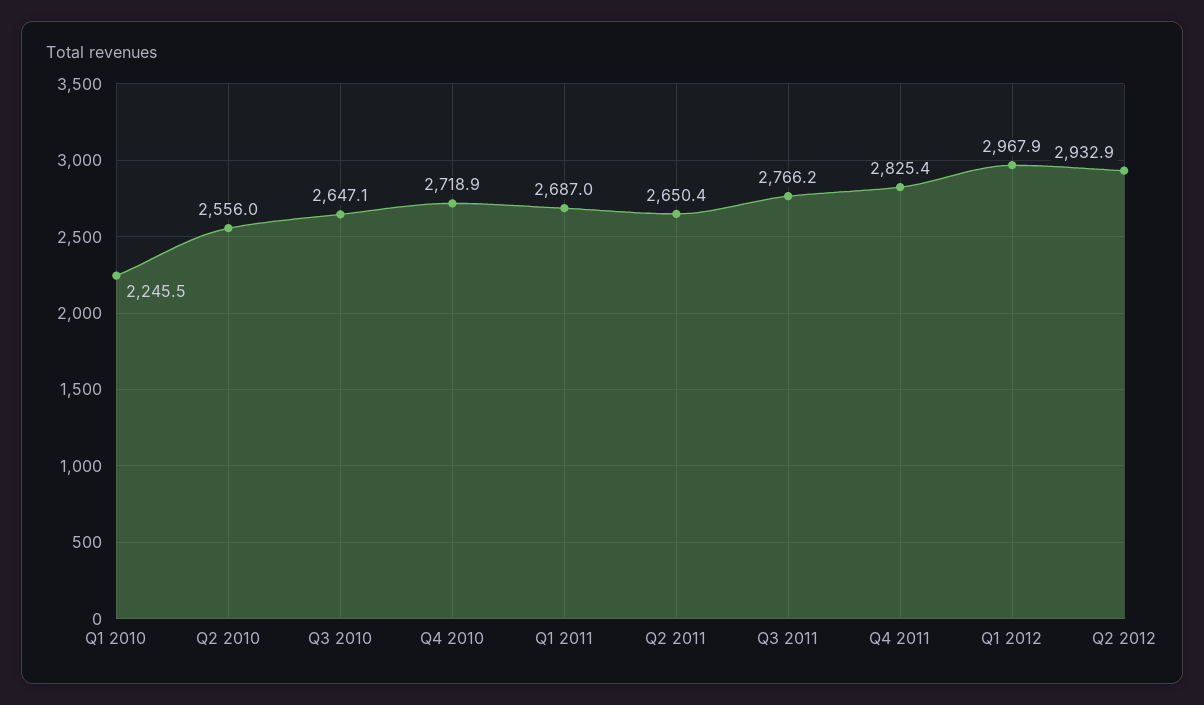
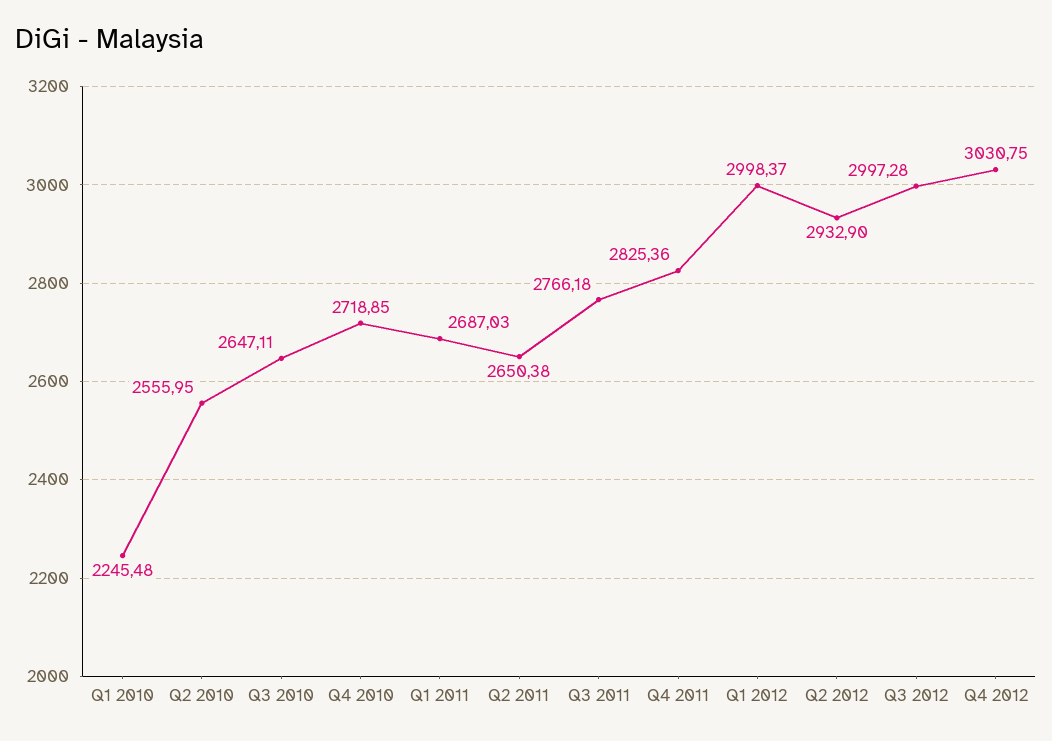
Q1 2012: 2967.9 -> 2998.37
Q3 2012: none -> 2997.28
Q4 2012: none -> 3030.75

